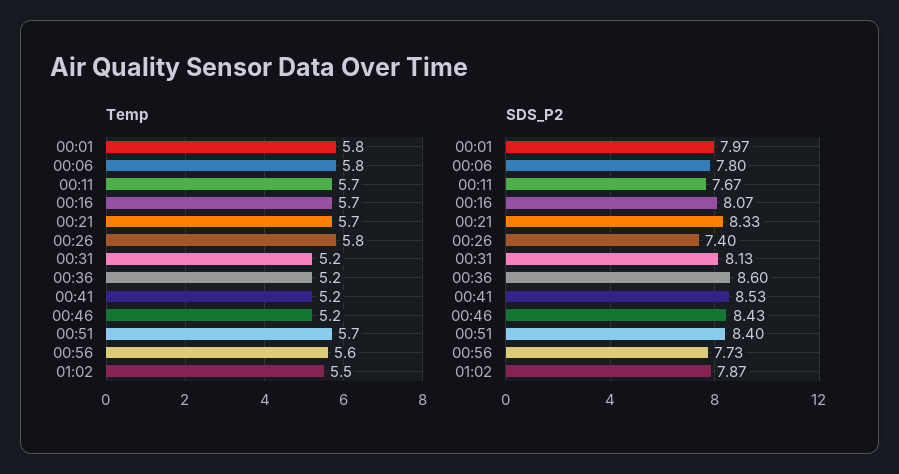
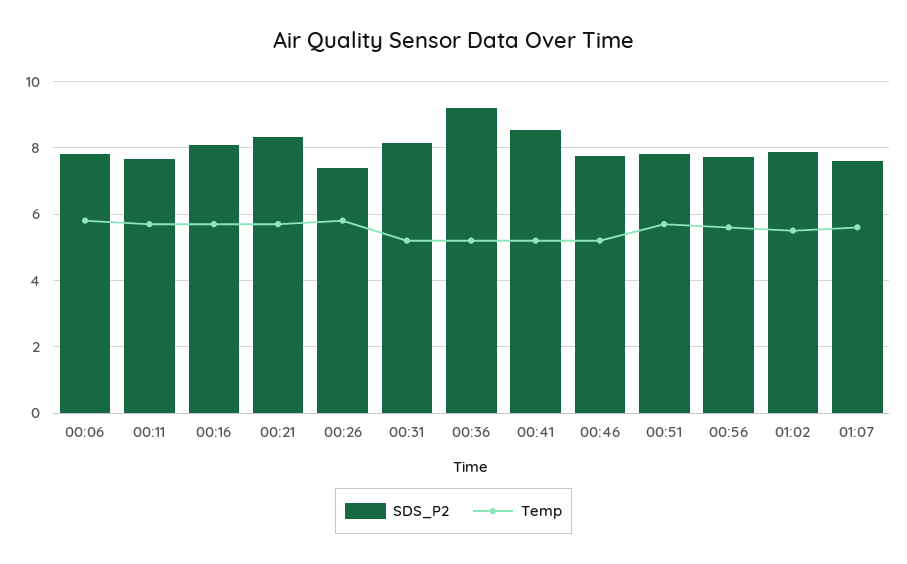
Temp, 00:01: 5.8 -> none
SDS_P2, 00:01: 7.97 -> none
SDS_P2, 00:36: 8.6 -> 9.2
SDS_P2, 00:46: 8.43 -> 7.8
SDS_P2, 00:51: 8.4 -> 7.8
SDS_P2, 01:07: none -> 7.6
Temp, 01:07: none -> 5.6

